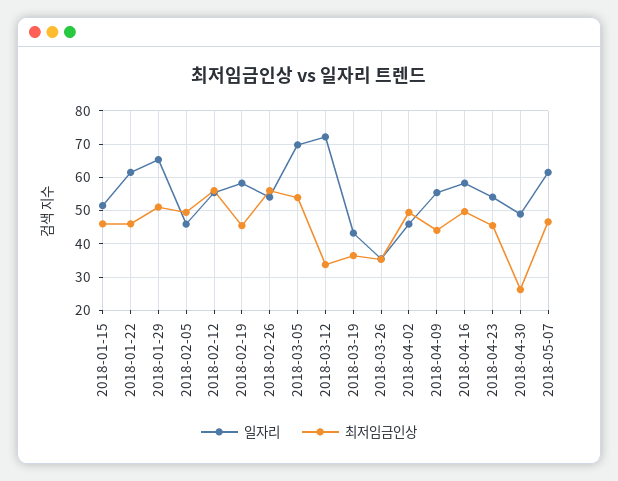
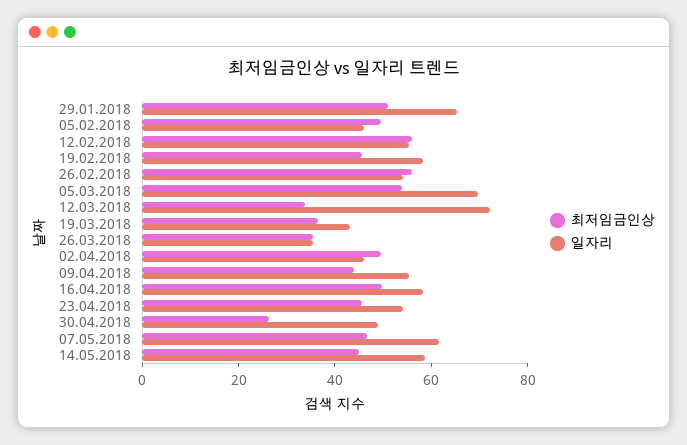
일자리, 2018-01-15: 52 -> none
최저임금인상, 2018-01-15: 46 -> none
일자리, 2018-01-22: 62 -> none
최저임금인상, 2018-01-22: 46 -> none
최저임금인상, 14.05.2018: none -> 45
일자리, 14.05.2018: none -> 60

